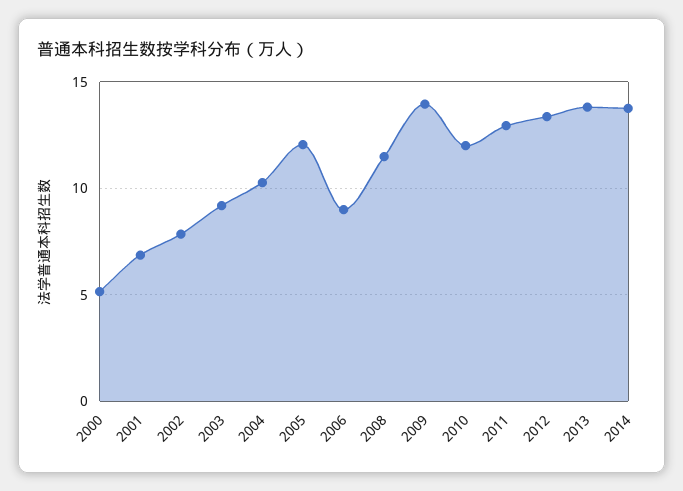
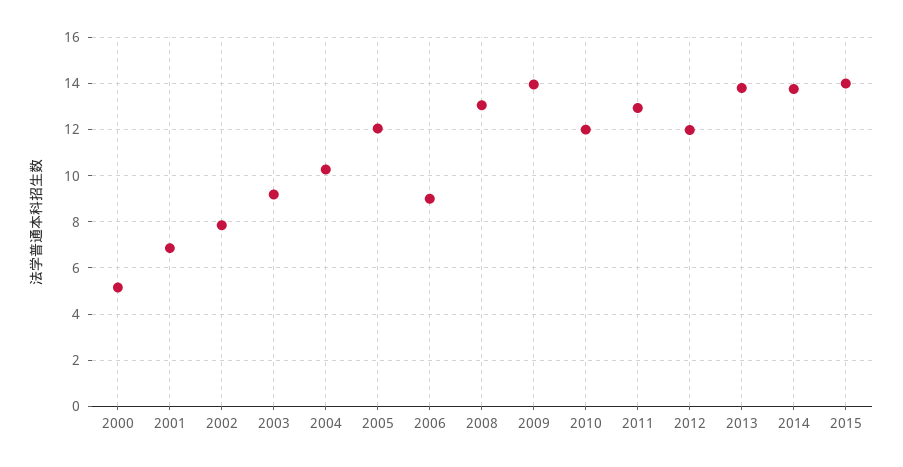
2008: 11.5 -> 13
2012: 13.5 -> 12
2015: none -> 14

